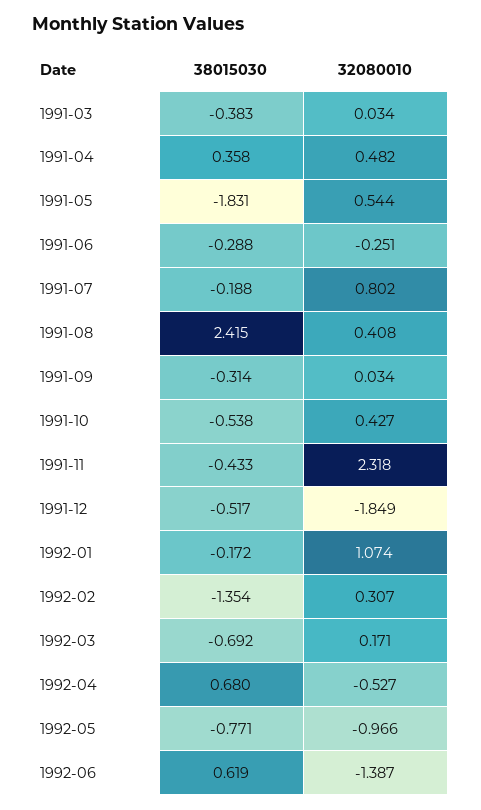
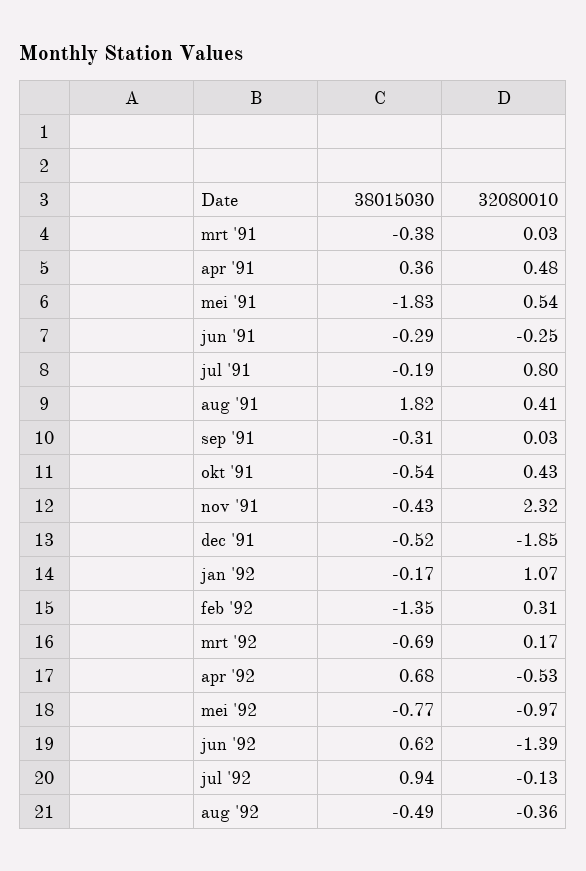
38015030, 1991-08: 2.415 -> 1.82
38015030, jul '92: none -> 0.94
32080010, jul '92: none -> -0.13
38015030, aug '92: none -> -0.49
32080010, aug '92: none -> -0.36

